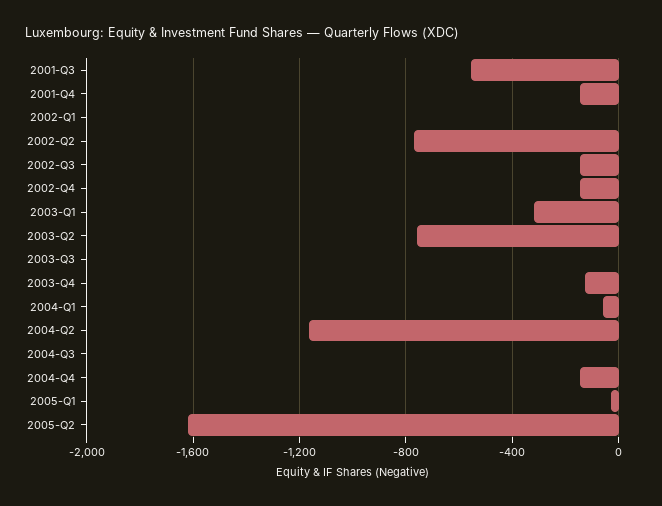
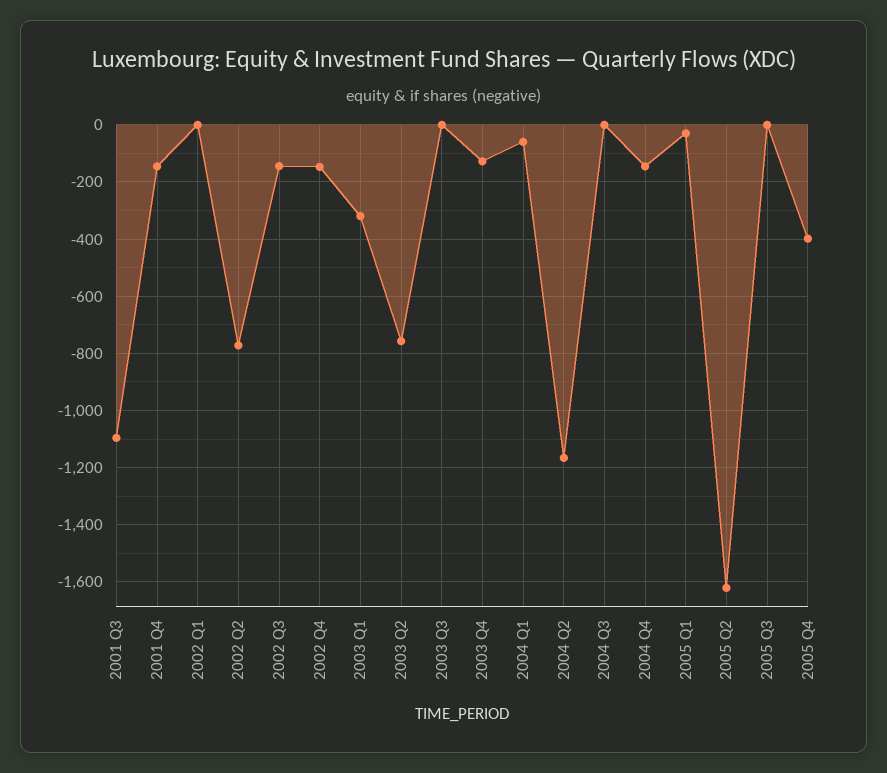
2001-Q3: -550 -> -1100
2005 Q3: none -> 0
2005 Q4: none -> -400

